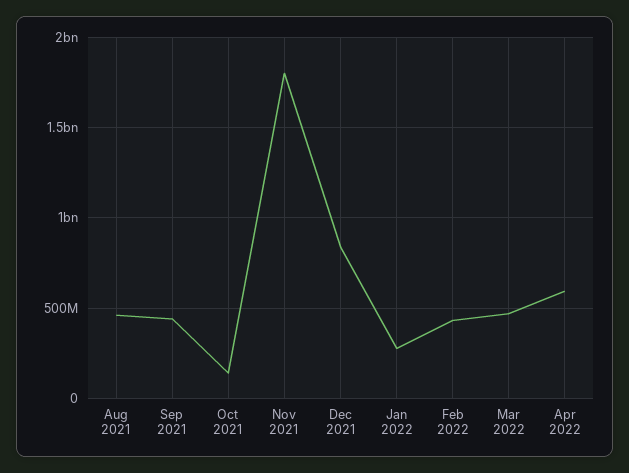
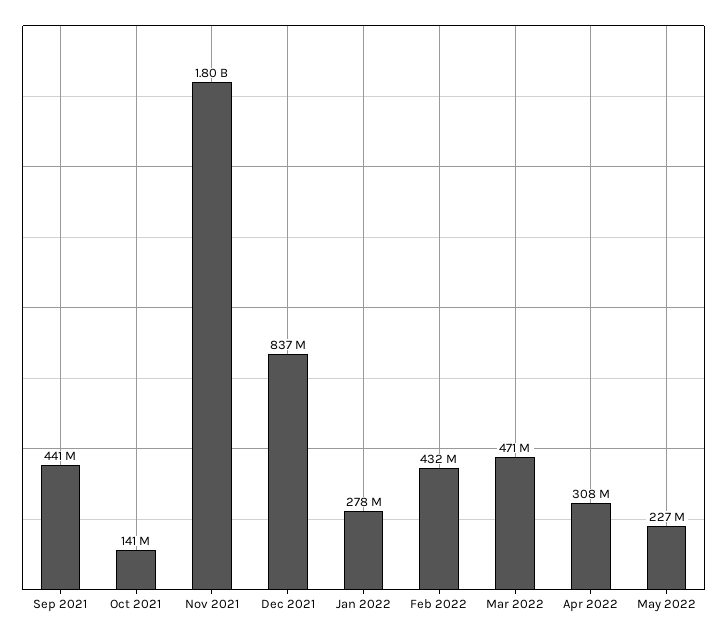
Aug 2021: 450000000 -> none
Apr 2022: 600000000 -> 308000000
May 2022: none -> 227000000

